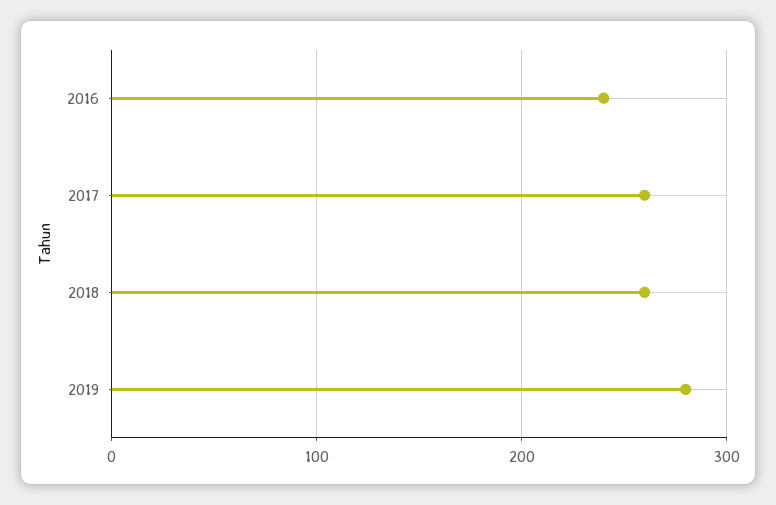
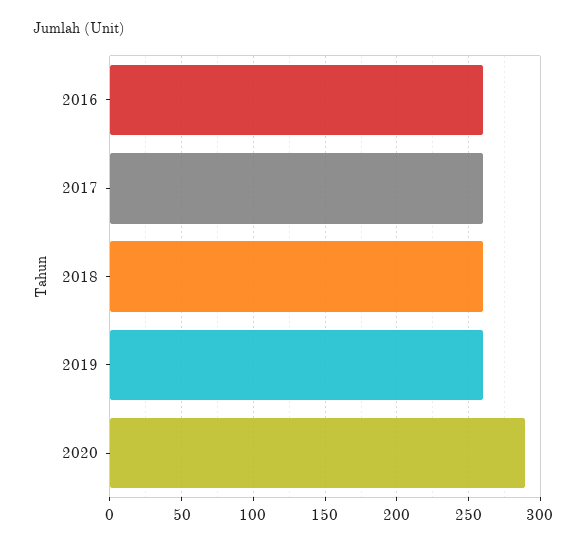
2016: 240 -> 260
2019: 280 -> 260
2020: none -> 290

